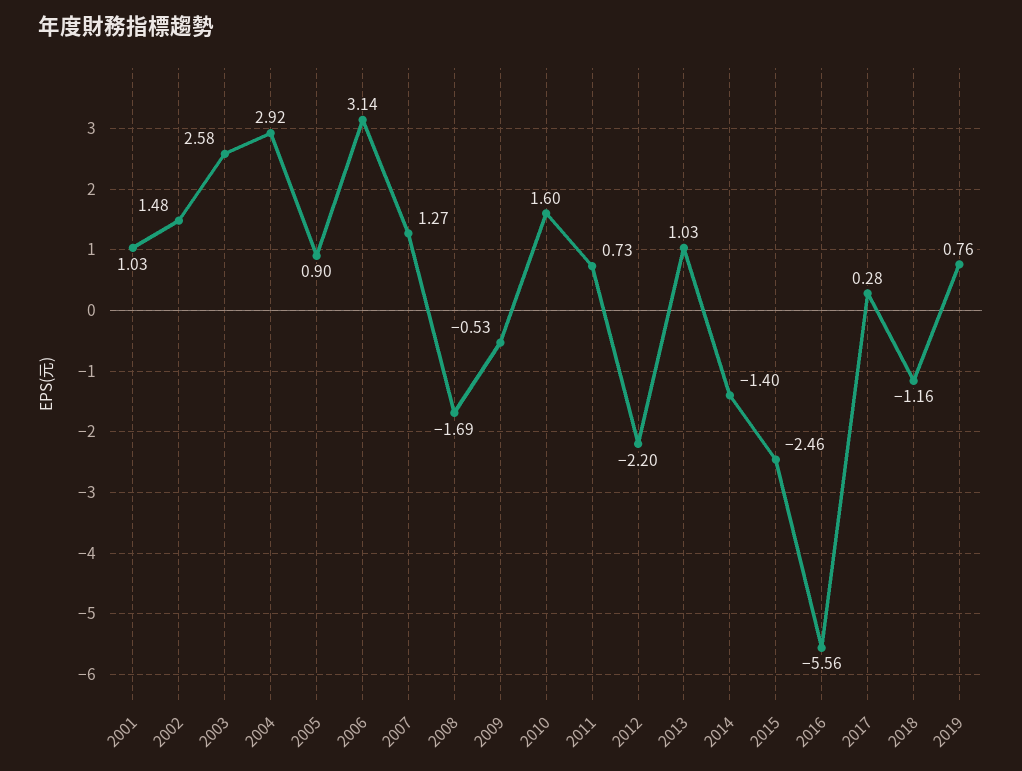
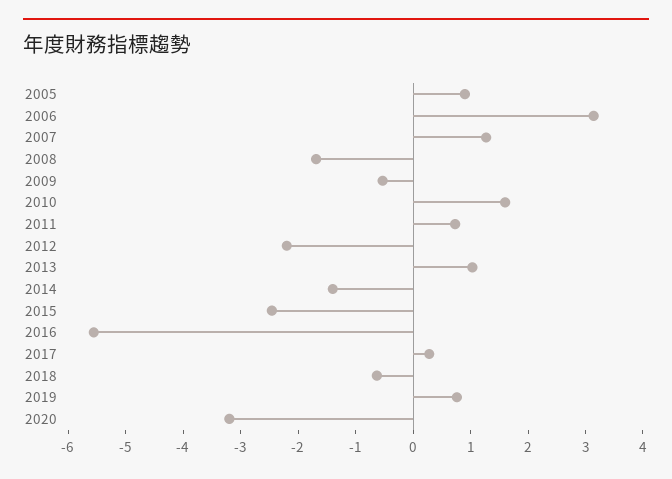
2001: 1.03 -> none
2002: 1.48 -> none
2003: 2.58 -> none
2004: 2.92 -> none
2018: -1.16 -> -0.6
2020: none -> -3.2

